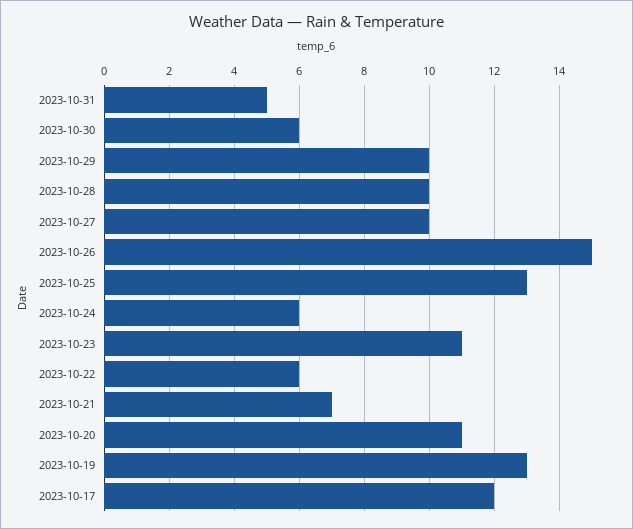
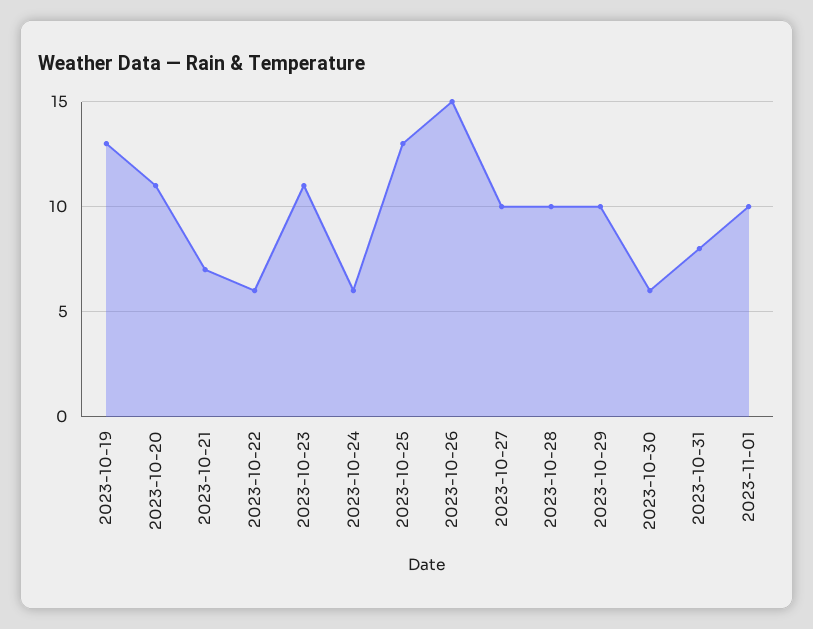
2023-10-31: 5 -> 8
2023-10-17: 12 -> none
2023-11-01: none -> 10

